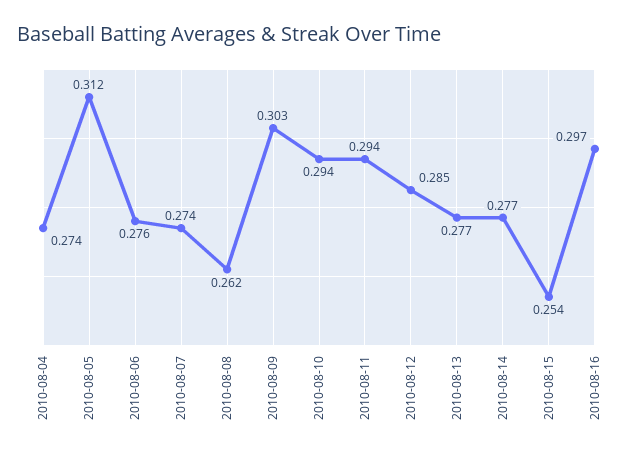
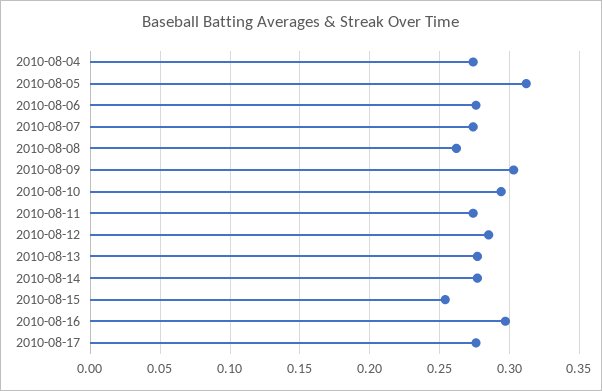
2010-08-11: 0.294 -> 0.275
2010-08-17: none -> 0.275

